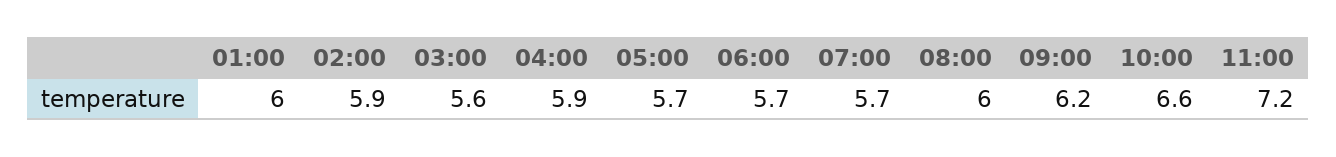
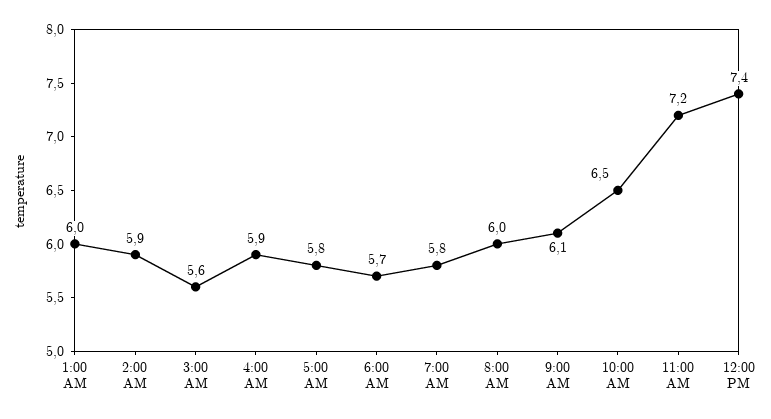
05:00: 5.7 -> 5.8
07:00: 5.7 -> 5.8
09:00: 6.2 -> 6.1
10:00: 6.6 -> 6.5
12:00 PM: none -> 7.4

